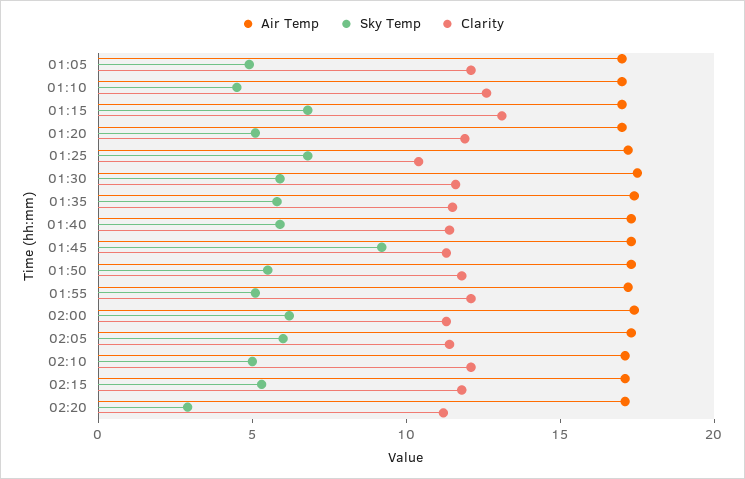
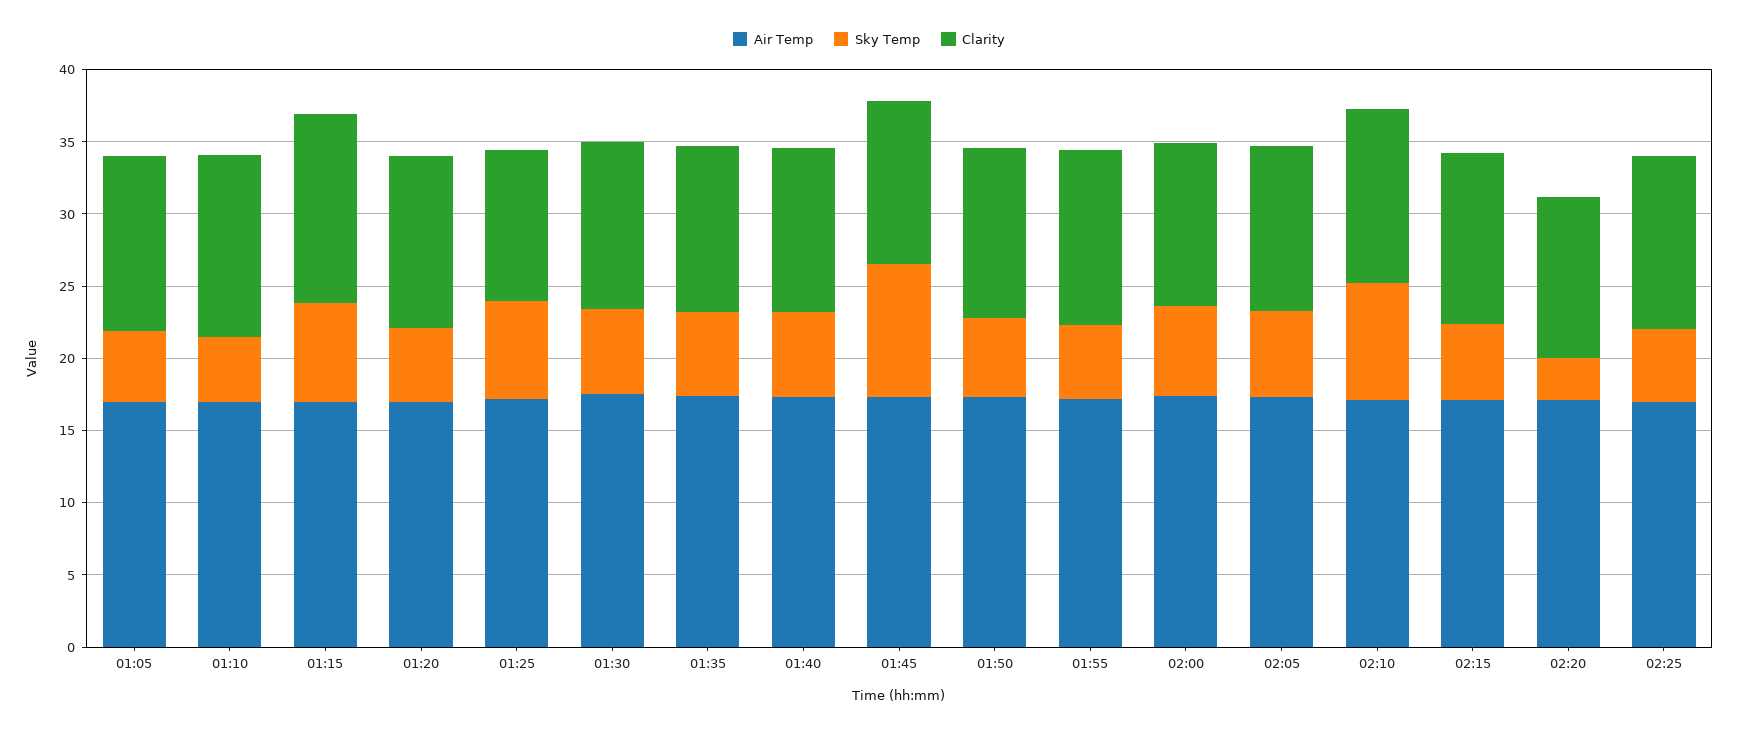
Sky Temp, 02:10: 5 -> 8
Air Temp, 02:25: none -> 17
Sky Temp, 02:25: none -> 5
Clarity, 02:25: none -> 12

